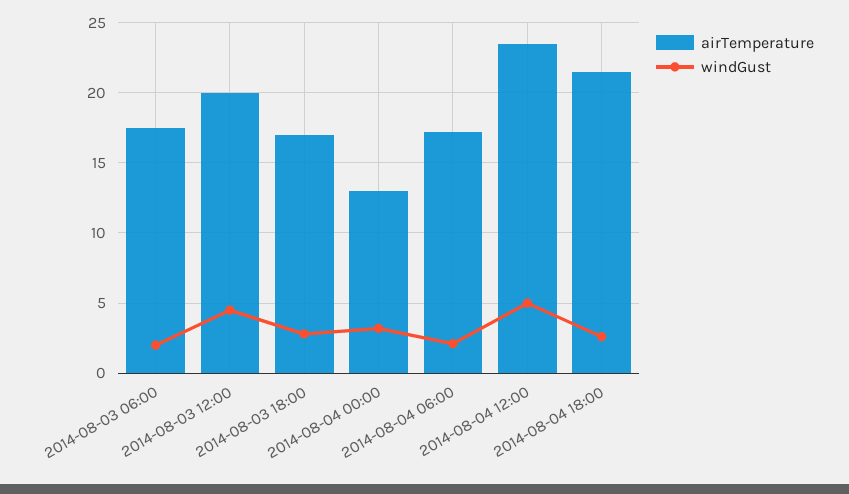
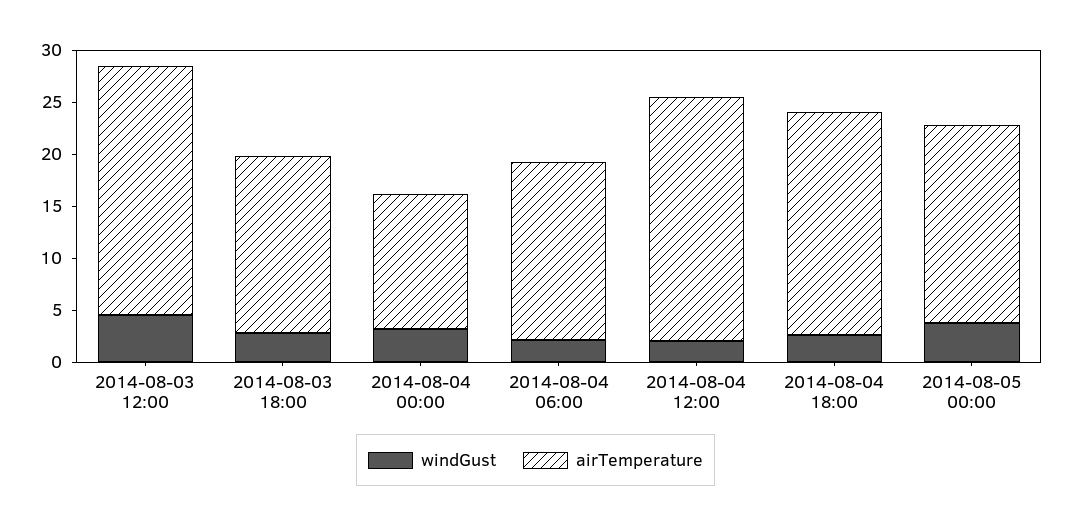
airTemperature, 2014-08-03 06:00: 17.5 -> none
windGust, 2014-08-03 06:00: 2 -> none
airTemperature, 2014-08-03 12:00: 20 -> 24
windGust, 2014-08-04 12:00: 5 -> 2
windGust, 2014-08-05 00:00: none -> 4
airTemperature, 2014-08-05 00:00: none -> 19

